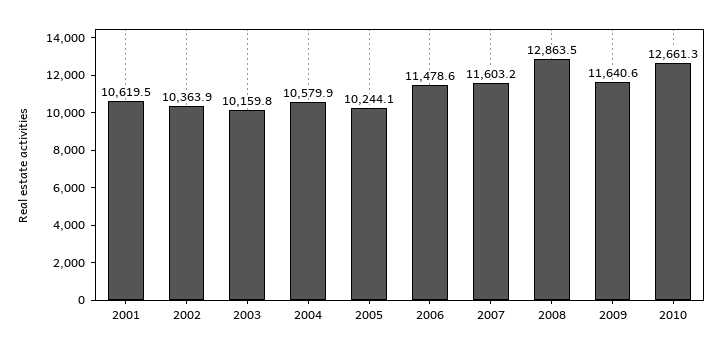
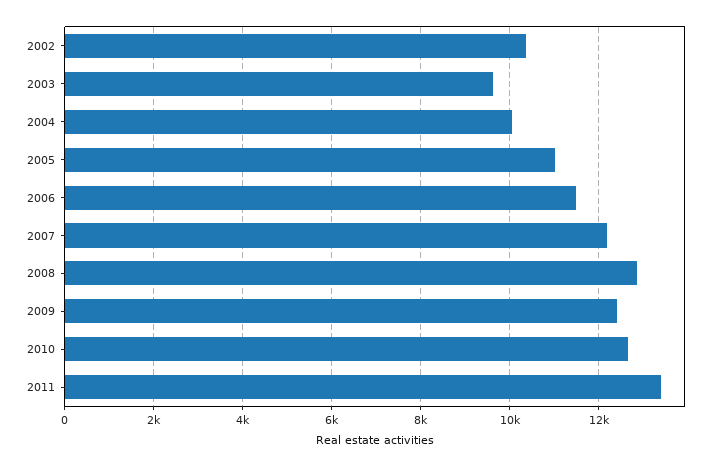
2001: 10619.5 -> none
2003: 10159.8 -> 9600
2004: 10579.9 -> 10000
2005: 10244.1 -> 11000
2007: 11603.2 -> 12200
2009: 11640.6 -> 12400
2011: none -> 13400

